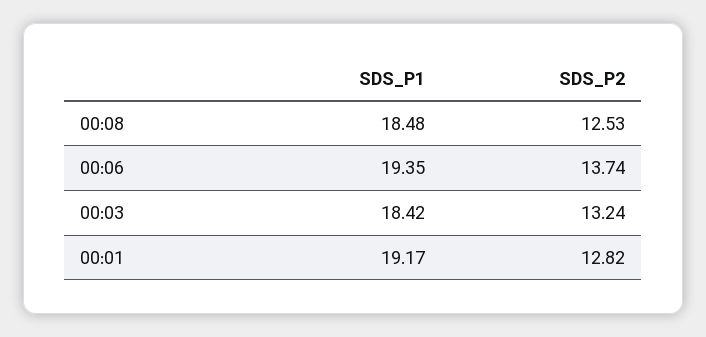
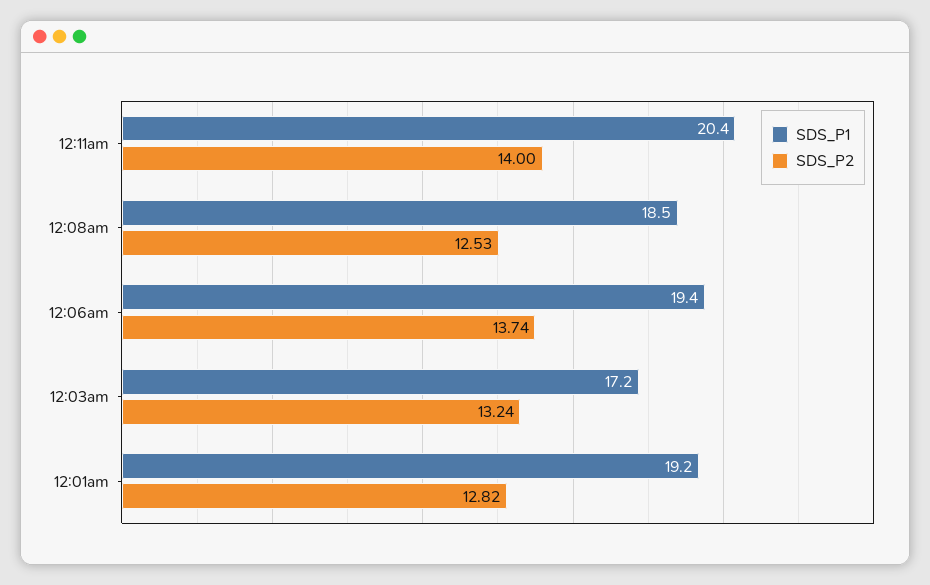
SDS_P1, 00:03: 18.42 -> 17.2
SDS_P1, 12:11am: none -> 20.4
SDS_P2, 12:11am: none -> 14

